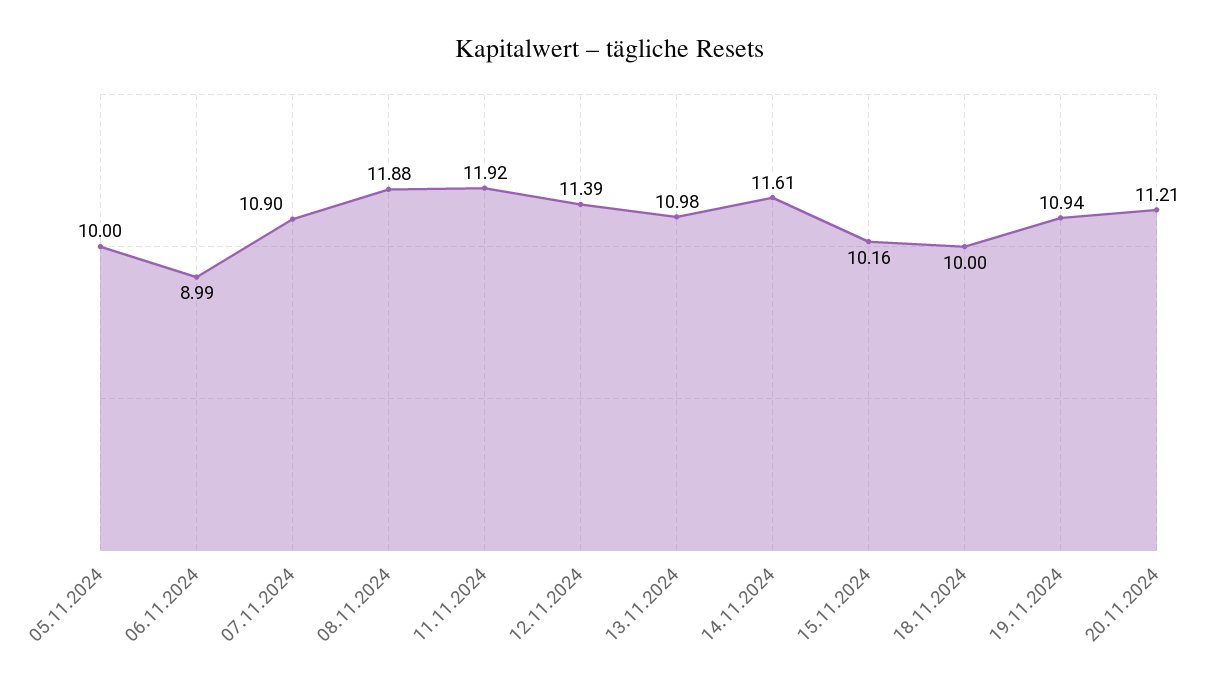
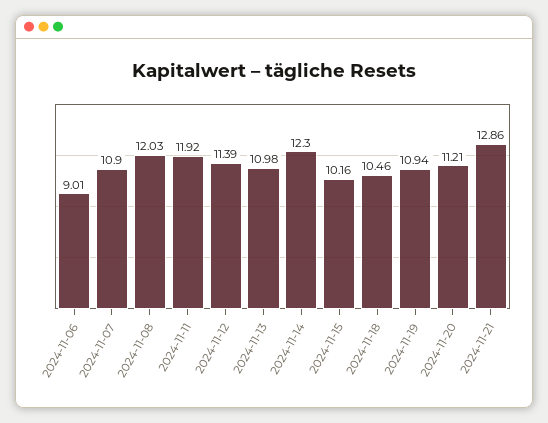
05.11.2024: 10 -> none
06.11.2024: 8.99 -> 9.01
08.11.2024: 11.88 -> 12.03
14.11.2024: 11.61 -> 12.3
18.11.2024: 10 -> 10.46
2024-11-21: none -> 12.86

